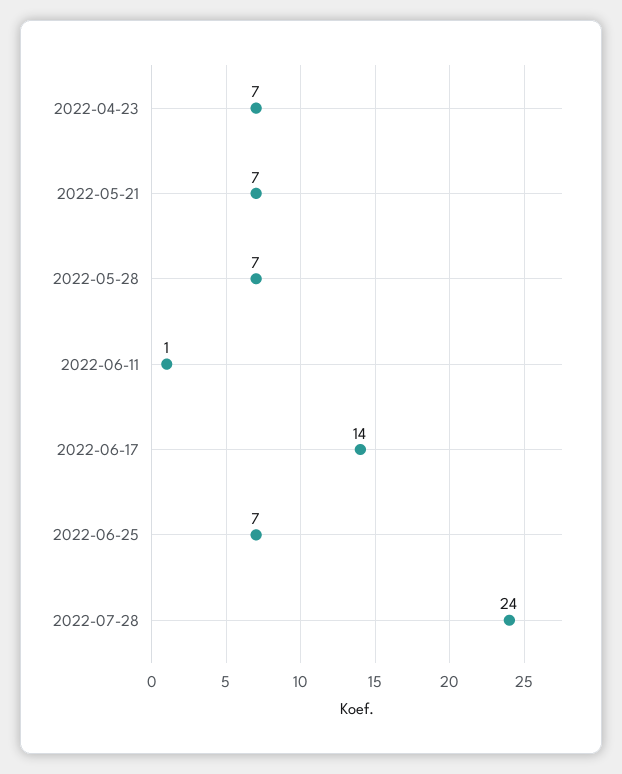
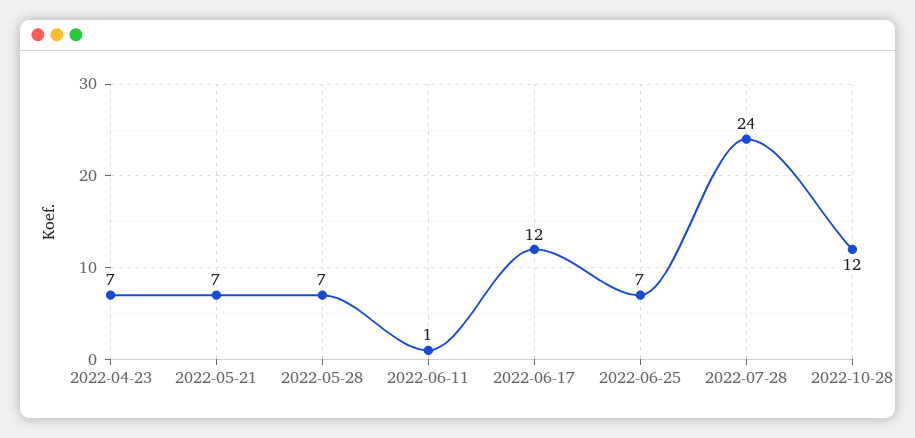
2022-06-17: 14 -> 12
2022-10-28: none -> 12

